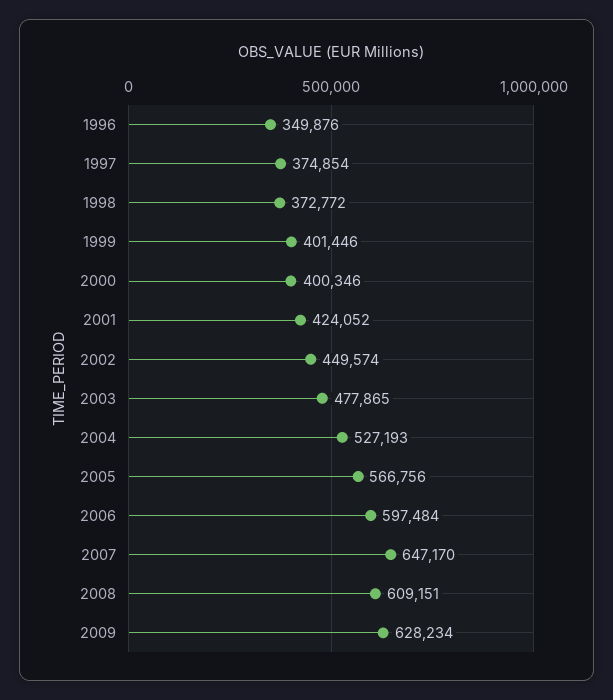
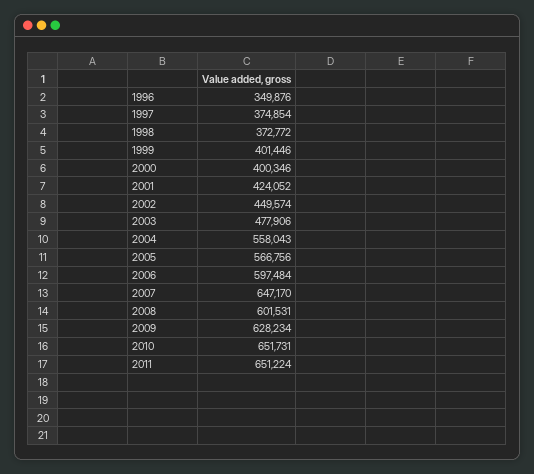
2003: 477865 -> 477906
2004: 527193 -> 558043
2008: 609151 -> 601531
2010: none -> 651731
2011: none -> 651224

